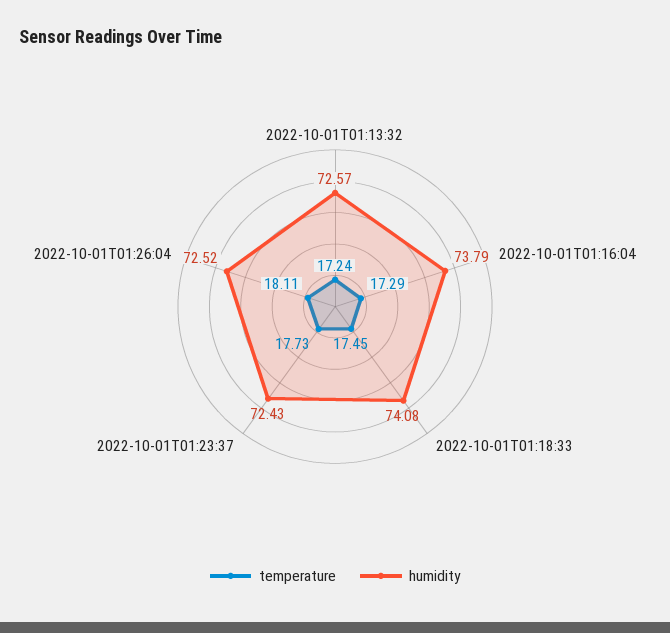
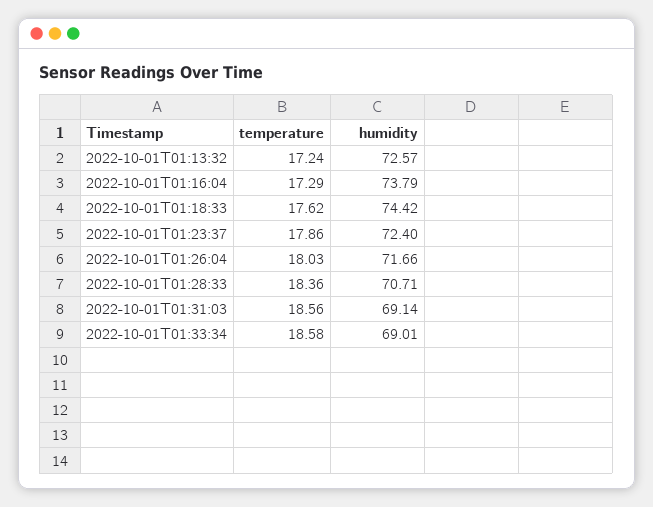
temperature, 2022-10-01T01:18:33: 17.45 -> 17.62
humidity, 2022-10-01T01:18:33: 74.08 -> 74.42
temperature, 2022-10-01T01:23:37: 17.73 -> 17.86
humidity, 2022-10-01T01:23:37: 72.43 -> 72.4
temperature, 2022-10-01T01:26:04: 18.11 -> 18.03
humidity, 2022-10-01T01:26:04: 72.52 -> 71.66
temperature, 2022-10-01T01:28:33: none -> 18.36
humidity, 2022-10-01T01:28:33: none -> 70.71
temperature, 2022-10-01T01:31:03: none -> 18.56
humidity, 2022-10-01T01:31:03: none -> 69.14
temperature, 2022-10-01T01:33:34: none -> 18.58
humidity, 2022-10-01T01:33:34: none -> 69.01

